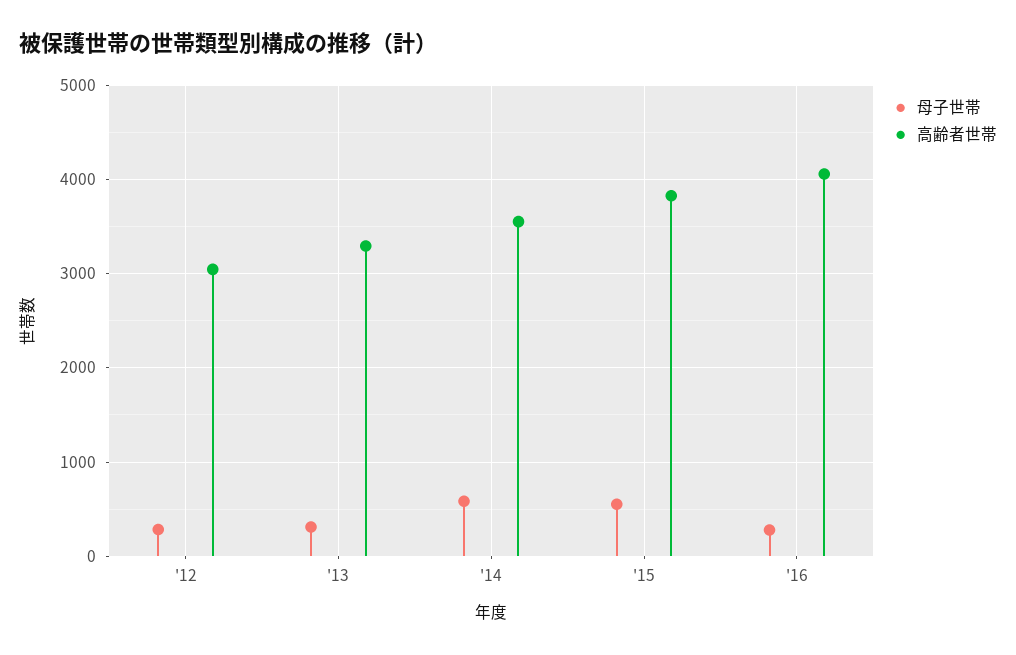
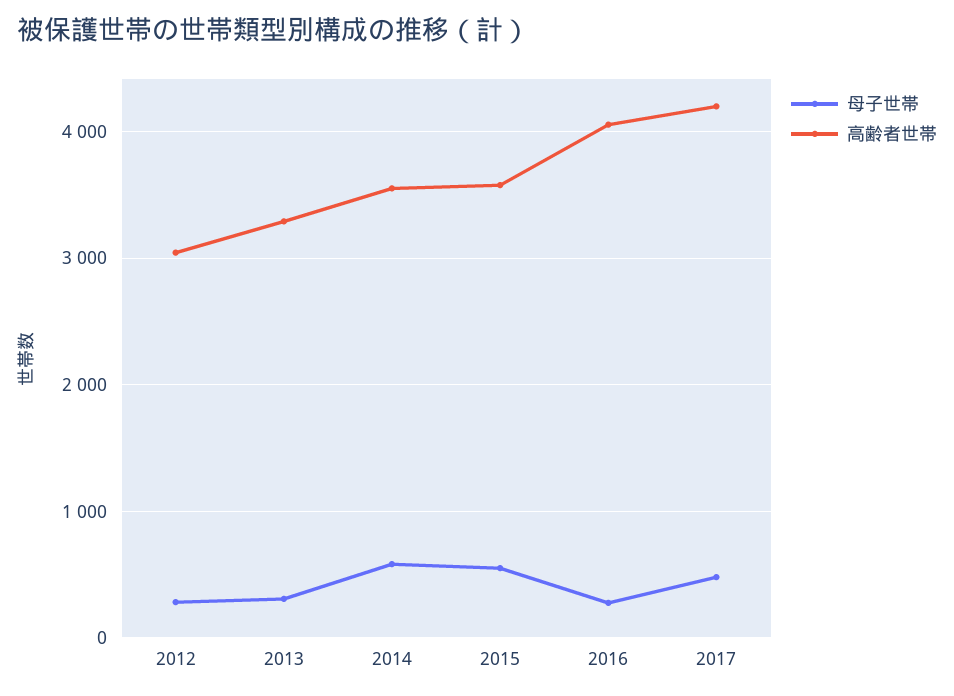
高齢者世帯, '15: 3800 -> 3600
母子世帯, 2017: none -> 500
高齢者世帯, 2017: none -> 4200

